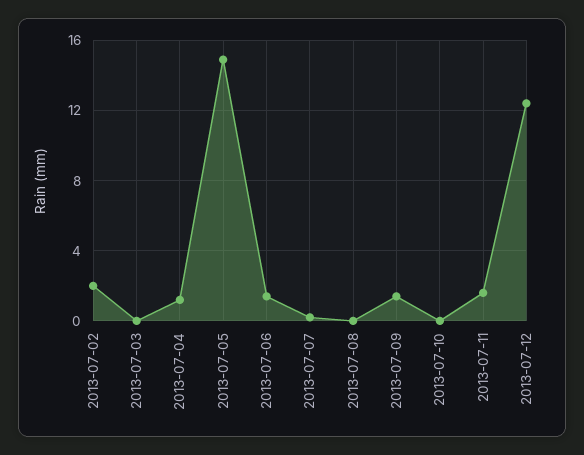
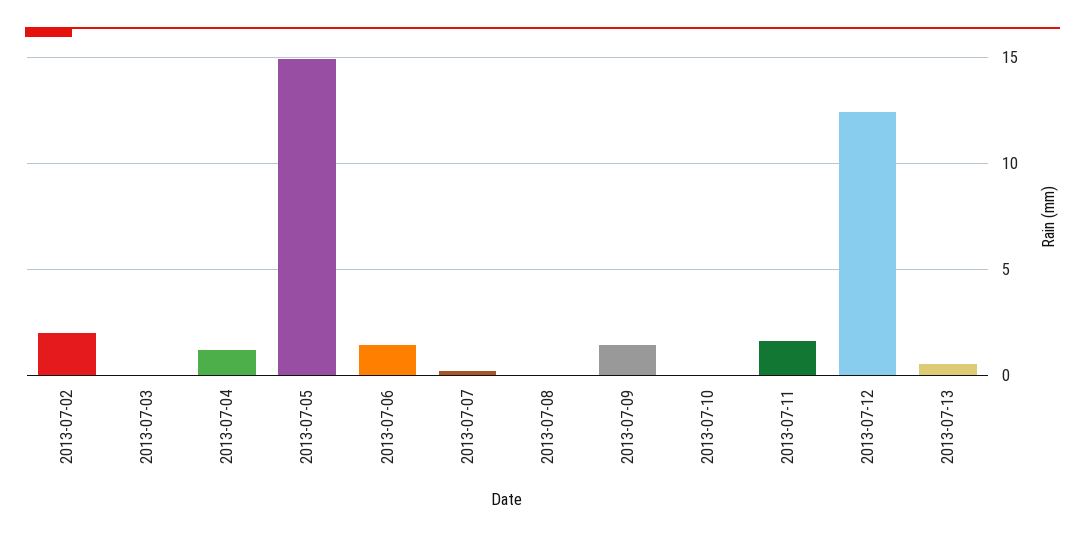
2013-07-13: none -> 0.5

